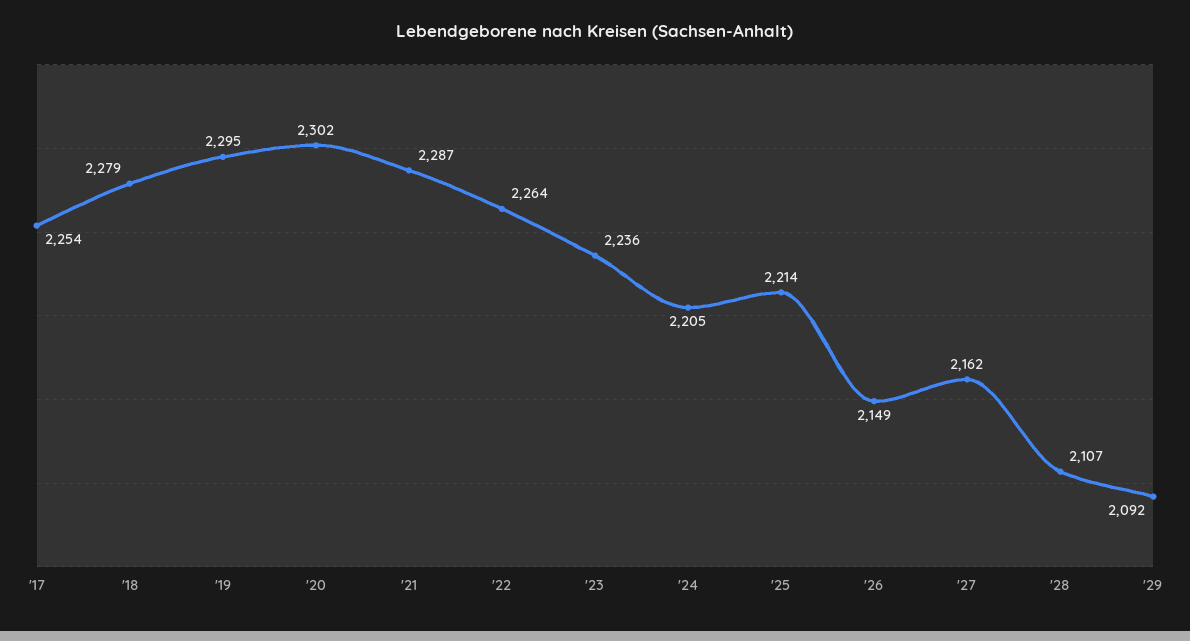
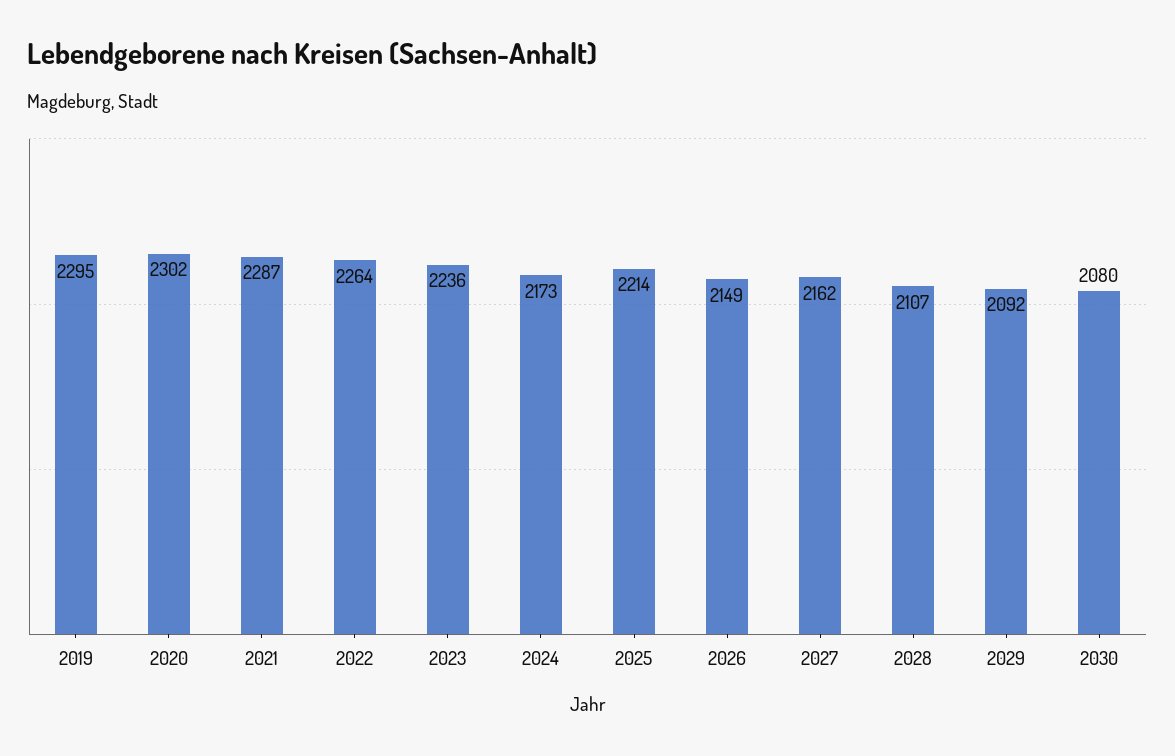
'17: 2254 -> none
'18: 2279 -> none
'24: 2205 -> 2173
2030: none -> 2080

